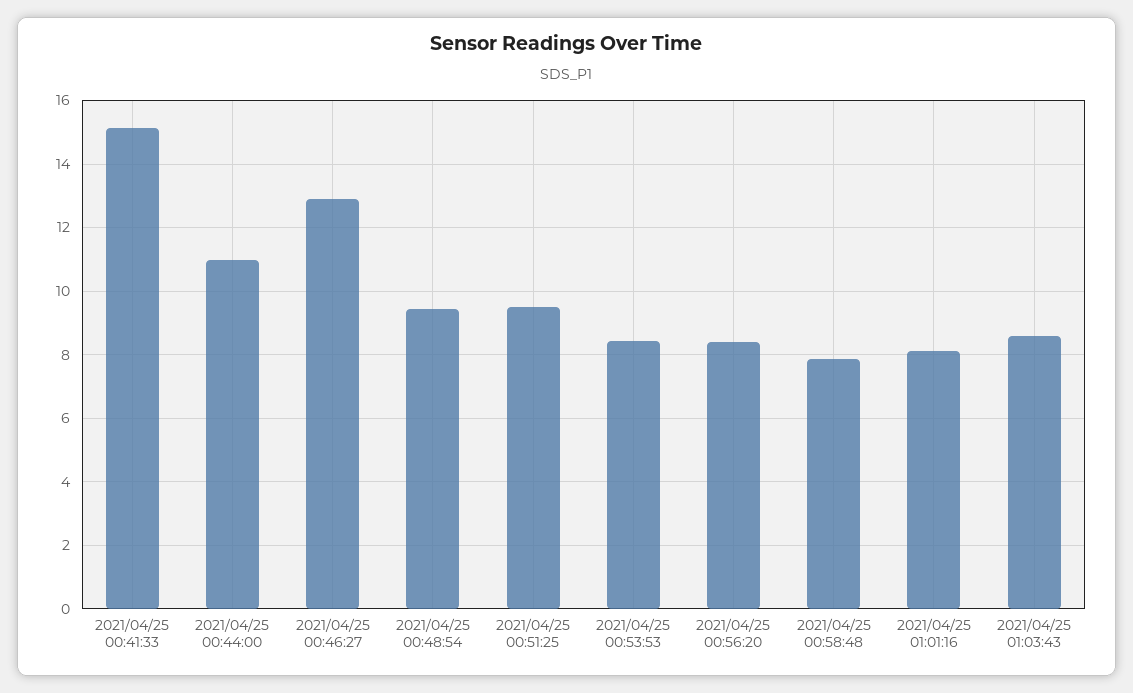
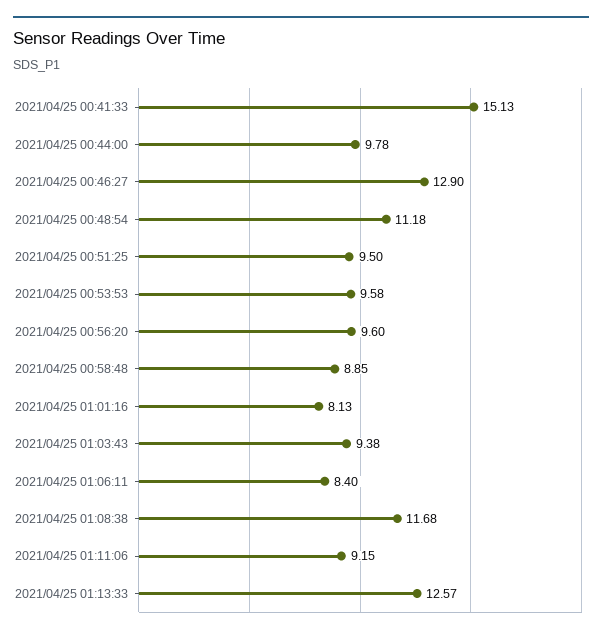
2021/04/25 00:44:00: 11 -> 9.78
2021/04/25 00:48:54: 9.4 -> 11.18
2021/04/25 00:53:53: 8.4 -> 9.58
2021/04/25 00:56:20: 8.4 -> 9.6
2021/04/25 00:58:48: 7.8 -> 8.85
2021/04/25 01:03:43: 8.6 -> 9.38
2021/04/25 01:06:11: none -> 8.4
2021/04/25 01:08:38: none -> 11.68
2021/04/25 01:11:06: none -> 9.15
2021/04/25 01:13:33: none -> 12.57

